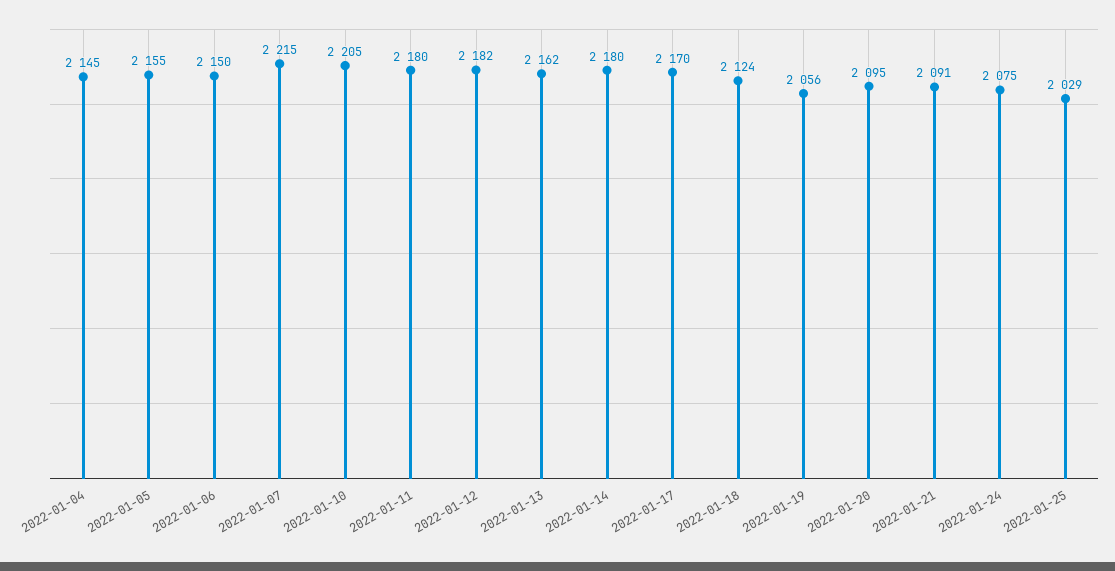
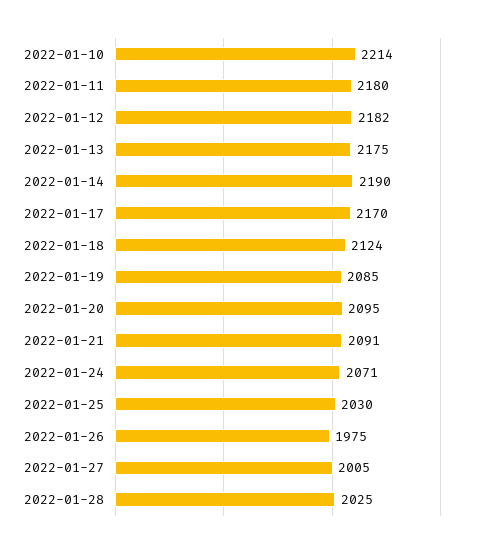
2022-01-04: 2145 -> none
2022-01-05: 2155 -> none
2022-01-06: 2150 -> none
2022-01-07: 2215 -> none
2022-01-10: 2205 -> 2214
2022-01-13: 2162 -> 2175
2022-01-14: 2180 -> 2190
2022-01-19: 2056 -> 2085
2022-01-24: 2075 -> 2071
2022-01-25: 2029 -> 2030
2022-01-26: none -> 1975
2022-01-27: none -> 2005
2022-01-28: none -> 2025

